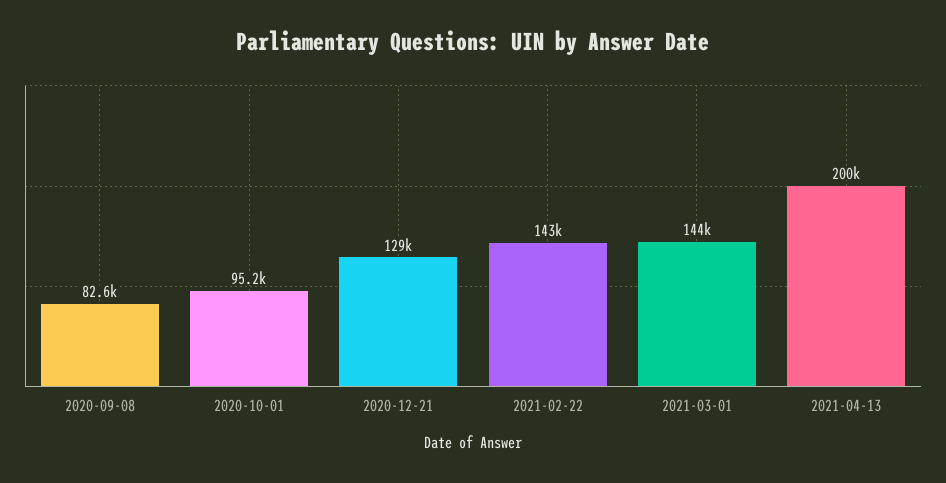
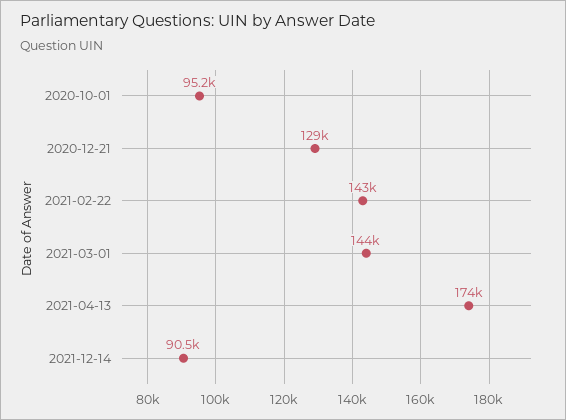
2020-09-08: 82600 -> none
2021-04-13: 200000 -> 174000
2021-12-14: none -> 90500

